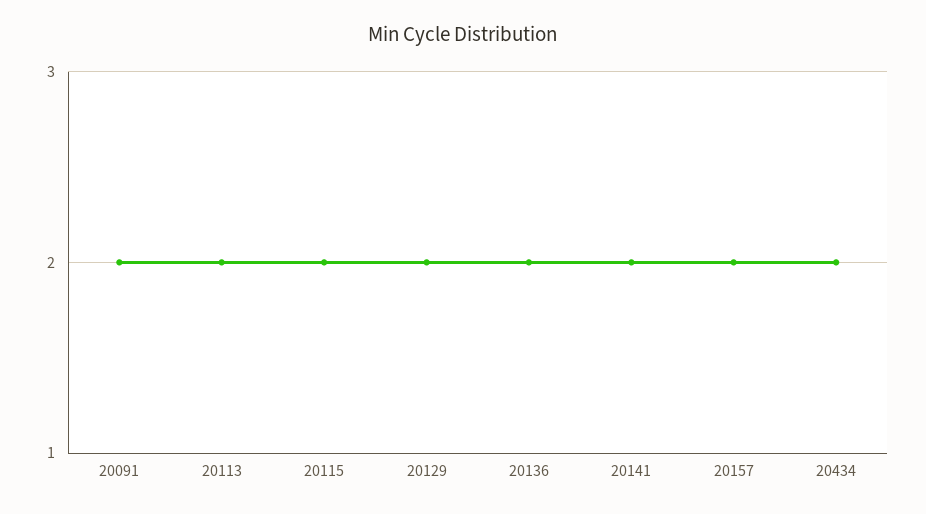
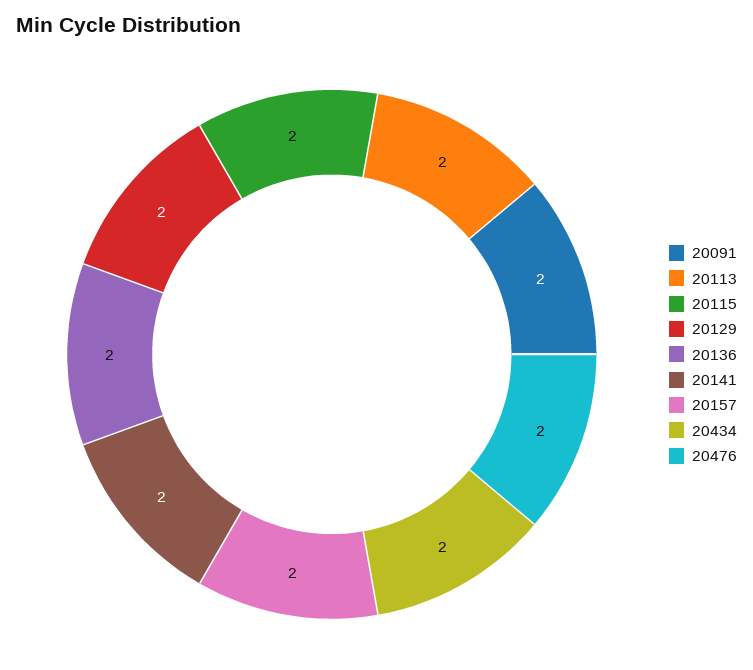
20476: none -> 2

